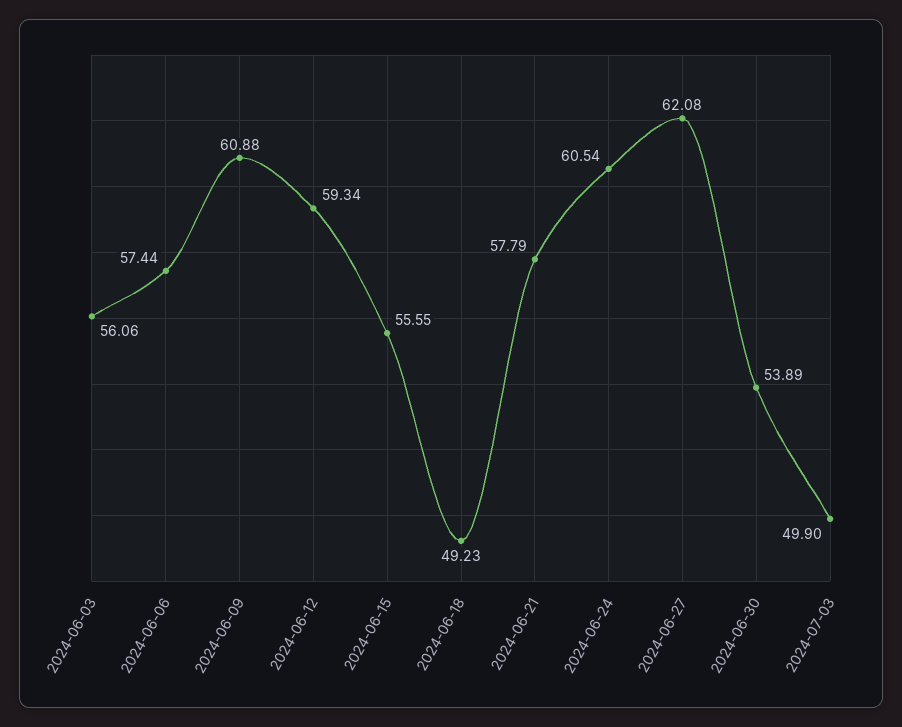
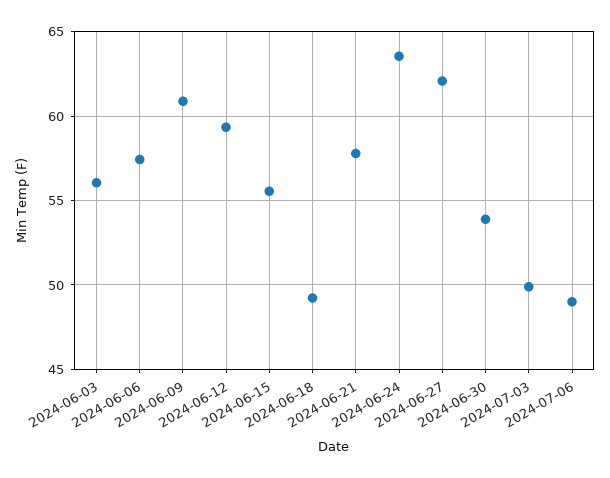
2024-06-24: 60.54 -> 63.5
2024-07-06: none -> 49

